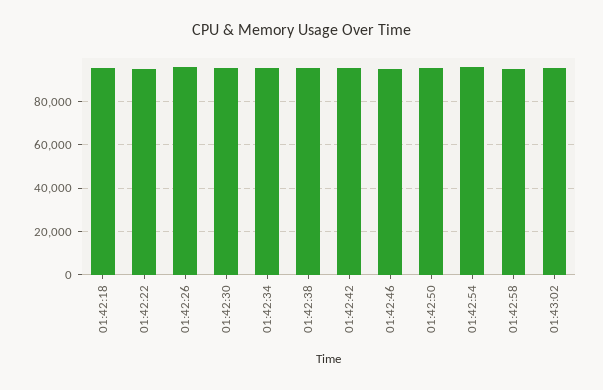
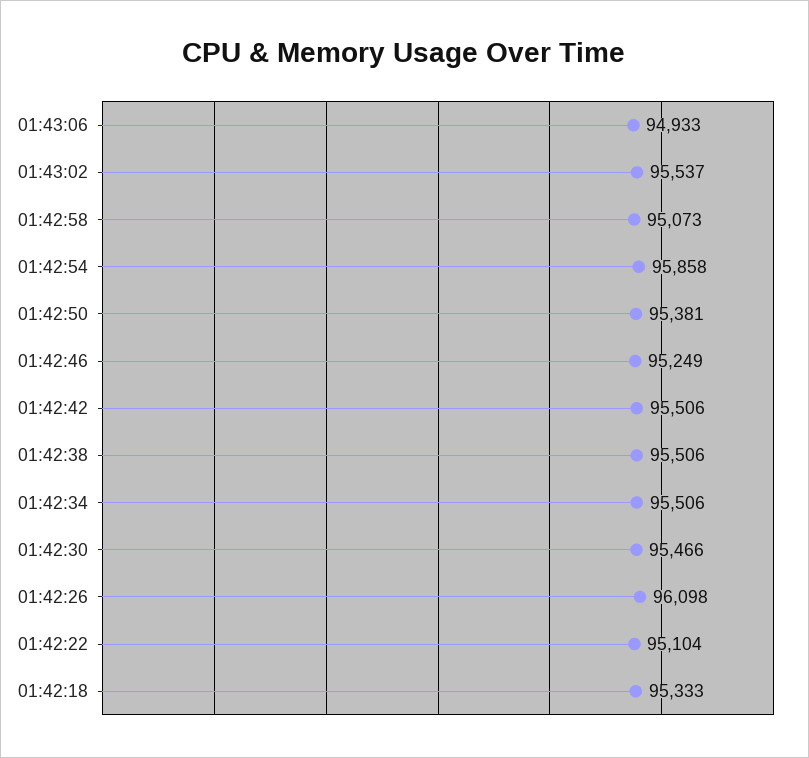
01:43:06: none -> 94933

